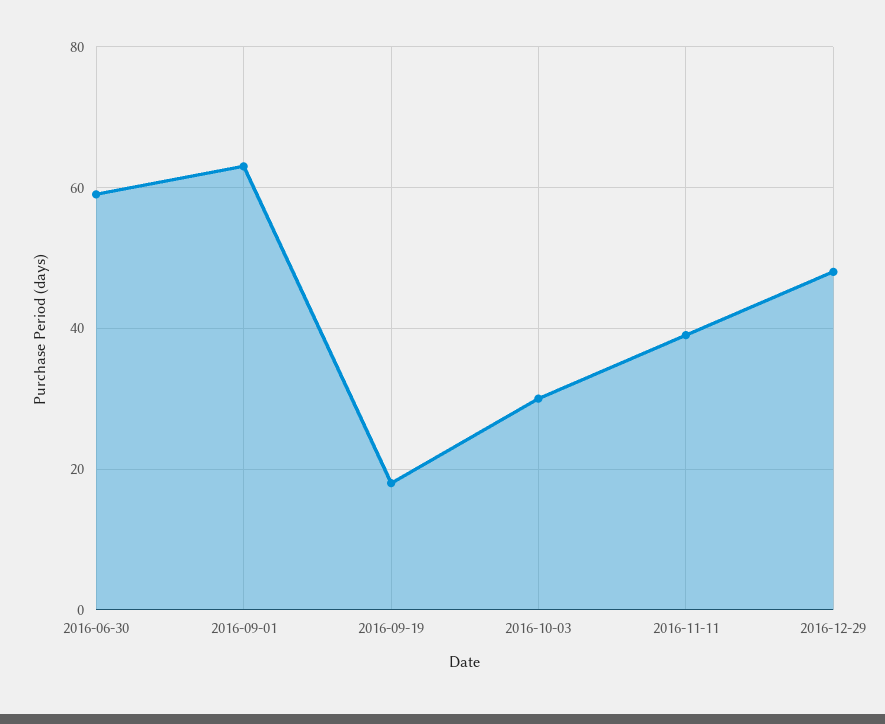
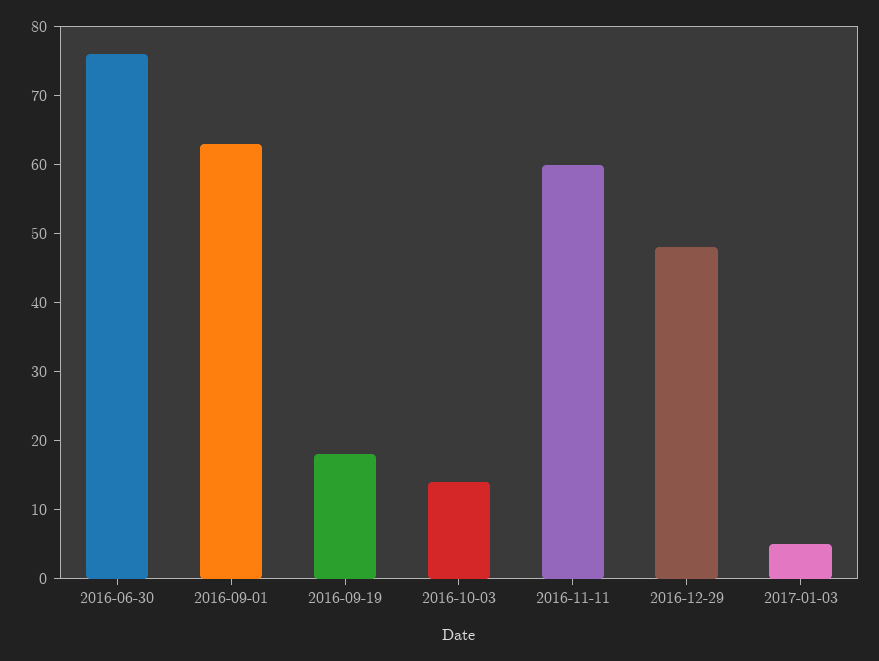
2016-06-30: 60 -> 75
2016-10-03: 30 -> 15
2016-11-11: 40 -> 60
2017-01-03: none -> 5

